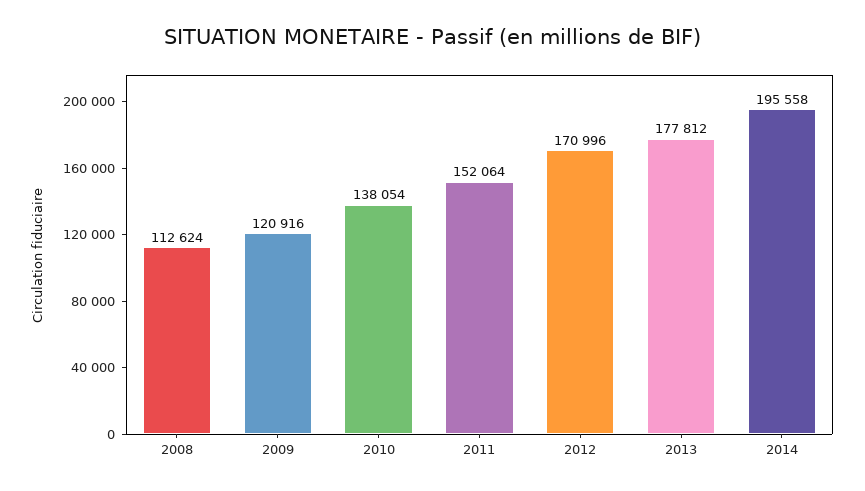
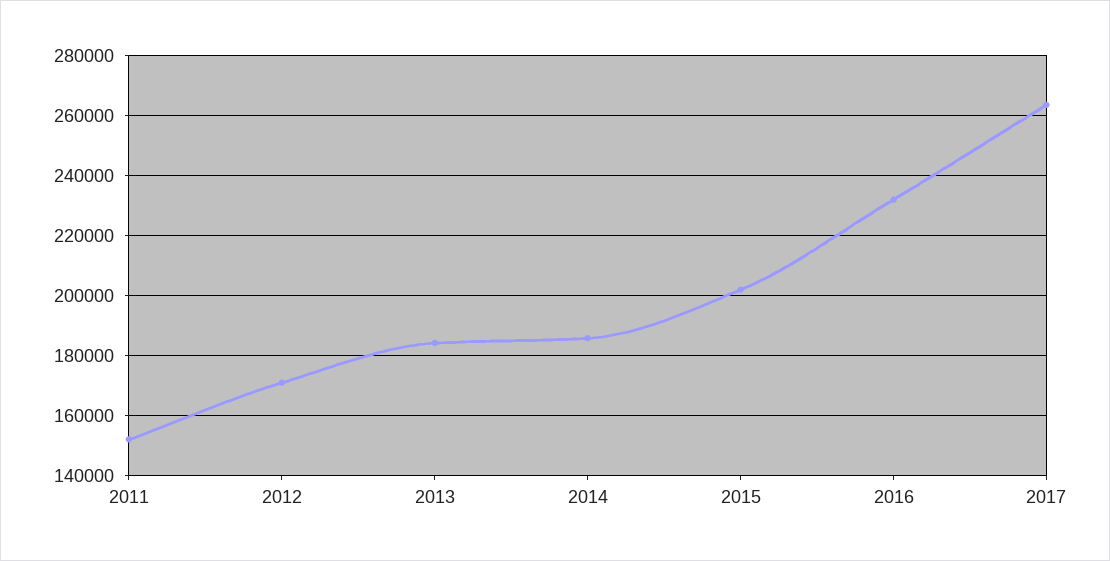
2008: 112624 -> none
2009: 120916 -> none
2010: 138054 -> none
2013: 177812 -> 184000
2014: 195558 -> 186000
2015: none -> 202000
2016: none -> 232000
2017: none -> 264000

